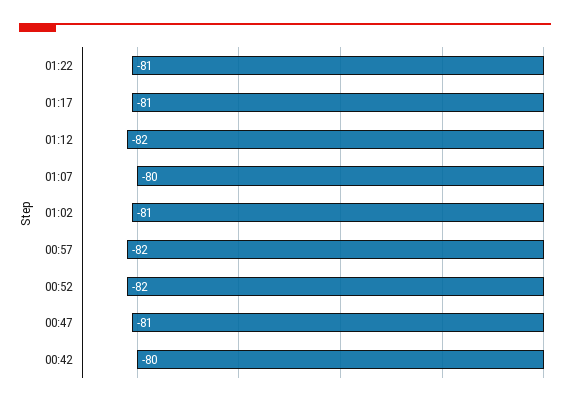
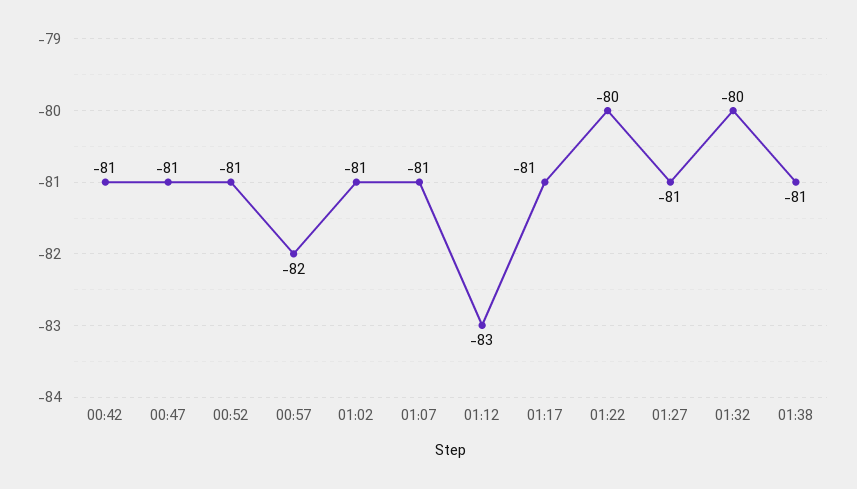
01:22: -81 -> -80
01:12: -82 -> -83
01:07: -80 -> -81
00:52: -82 -> -81
00:42: -80 -> -81
01:27: none -> -81
01:32: none -> -80
01:38: none -> -81

